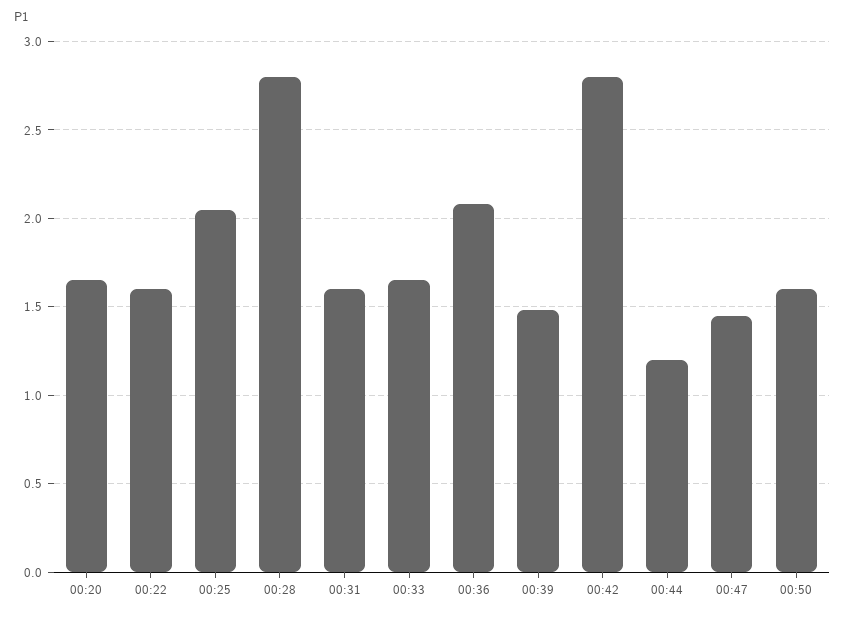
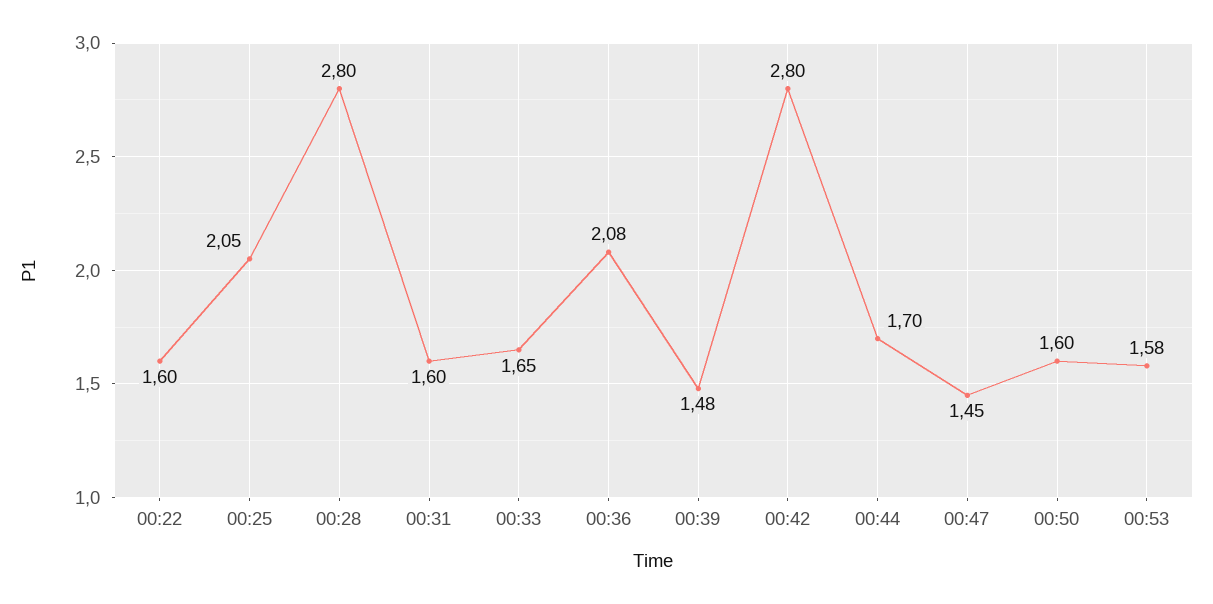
00:20: 1.65 -> none
00:44: 1.2 -> 1.7
00:53: none -> 1.58

